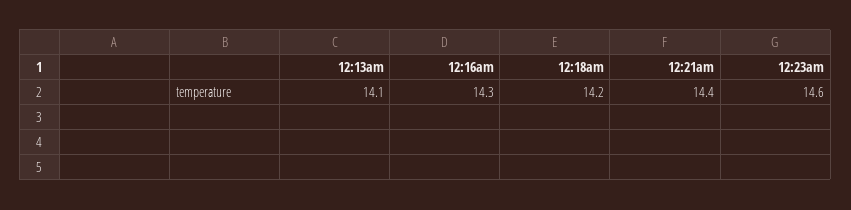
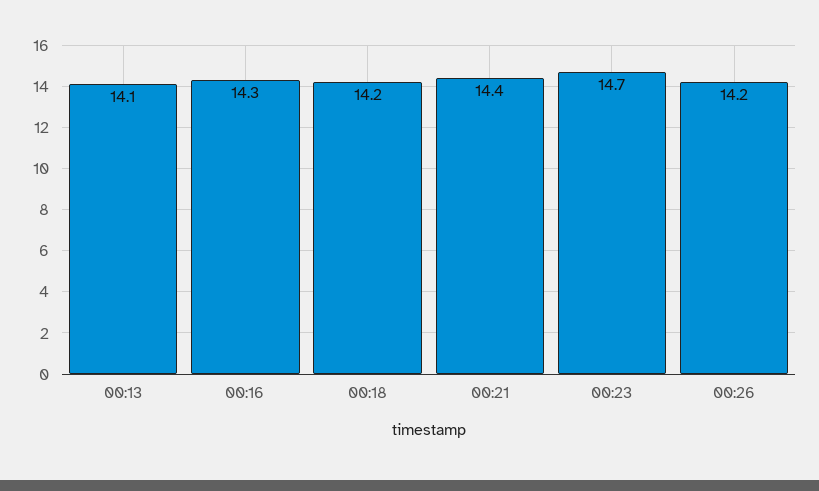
12:23am: 14.6 -> 14.7
00:26: none -> 14.2

